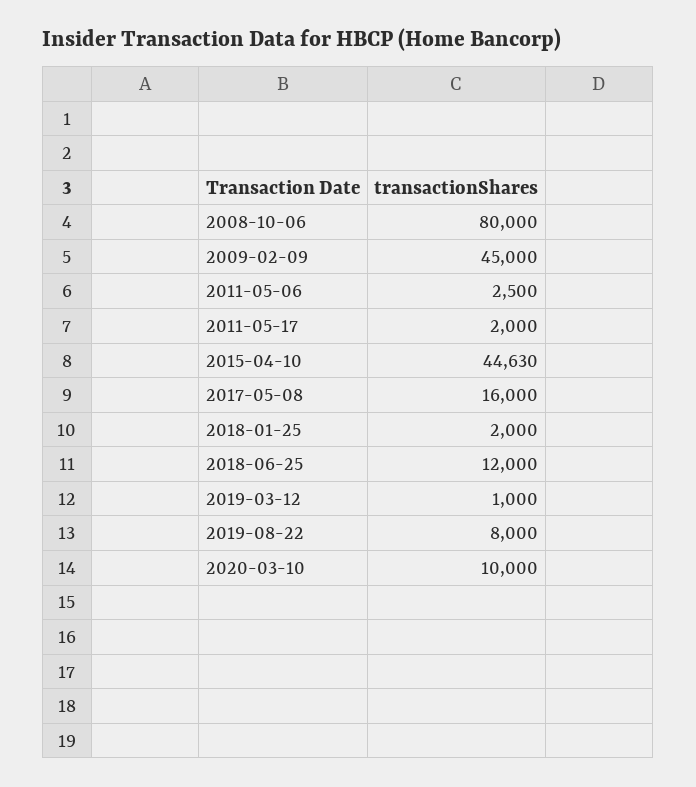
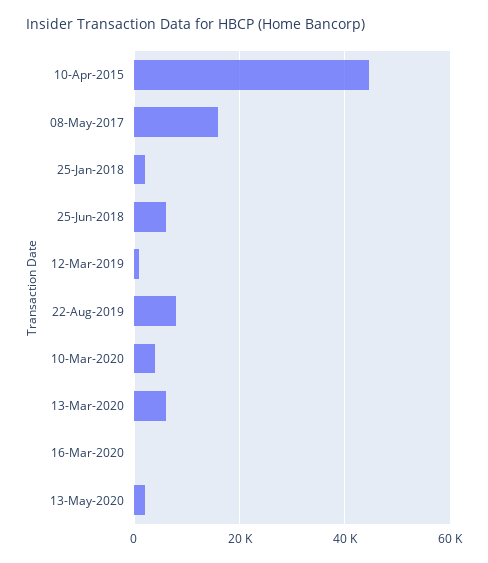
2008-10-06: 80000 -> none
2009-02-09: 45000 -> none
2011-05-06: 2500 -> none
2011-05-17: 2000 -> none
2018-06-25: 12000 -> 6000
2020-03-10: 10000 -> 4000
13-Mar-2020: none -> 6000
16-Mar-2020: none -> 0
13-May-2020: none -> 2000

